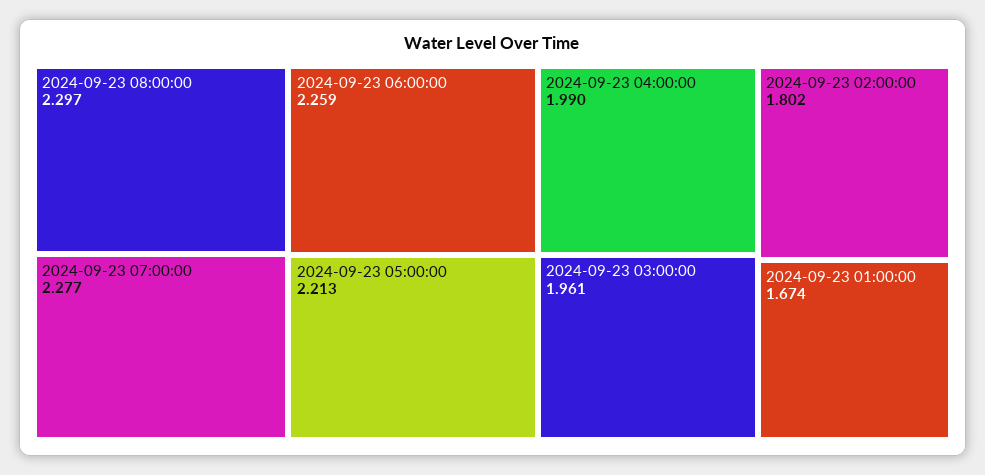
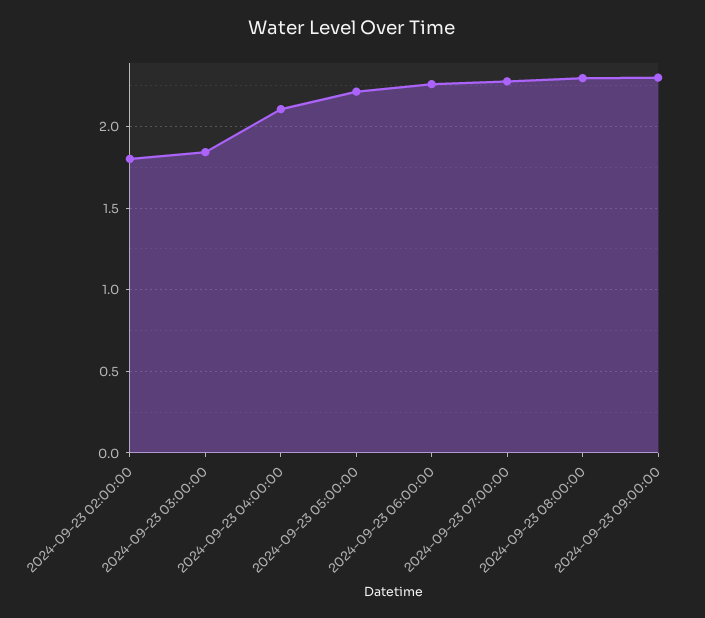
2024-09-23 04:00:00: 1.99 -> 2.1
2024-09-23 03:00:00: 1.961 -> 1.85
2024-09-23 01:00:00: 1.674 -> none
2024-09-23 09:00:00: none -> 2.3

